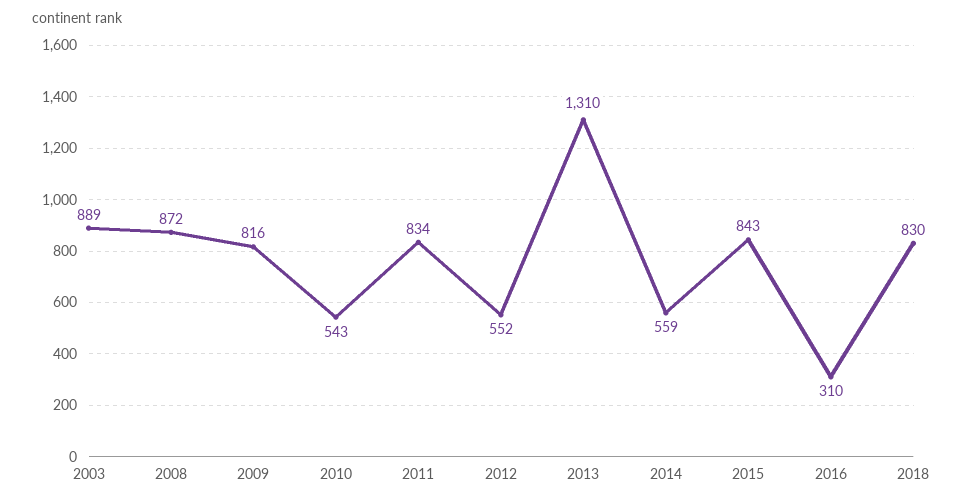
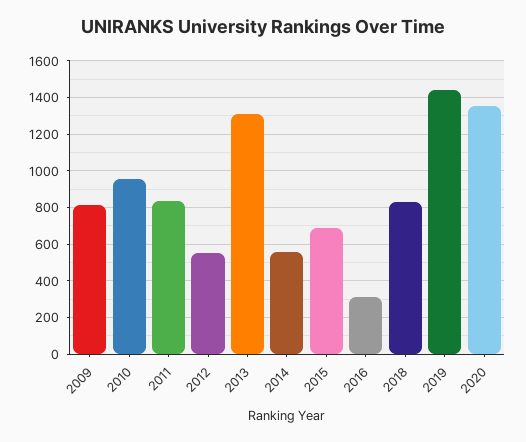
2003: 889 -> none
2008: 872 -> none
2010: 543 -> 950
2015: 843 -> 700
2019: none -> 1450
2020: none -> 1350

